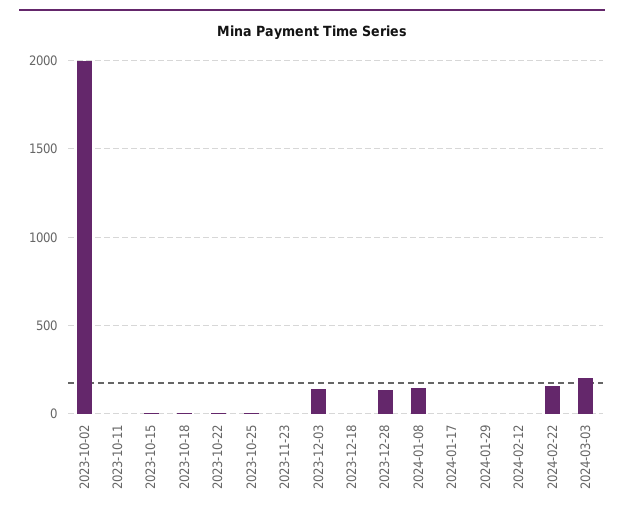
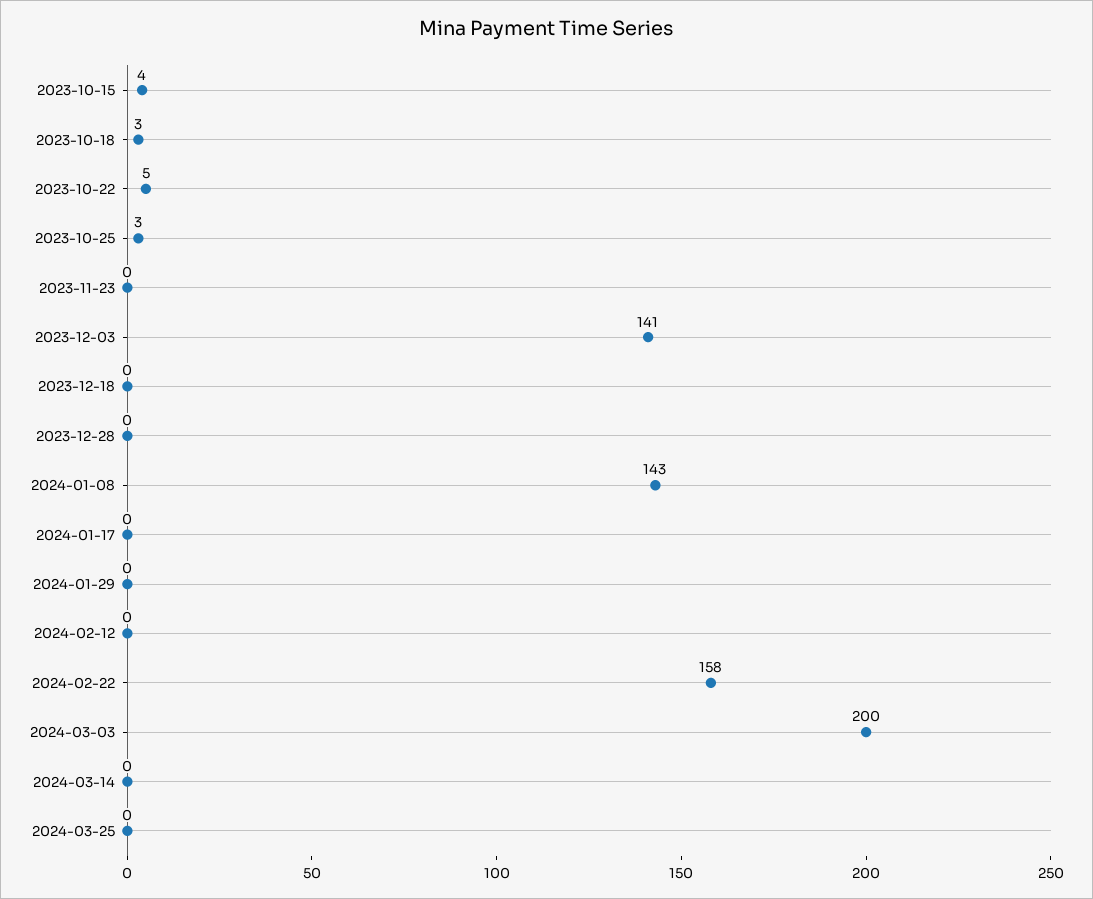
2023-10-02: 2000 -> none
2023-10-11: 0 -> none
2023-12-28: 150 -> 0
2024-03-14: none -> 0
2024-03-25: none -> 0

